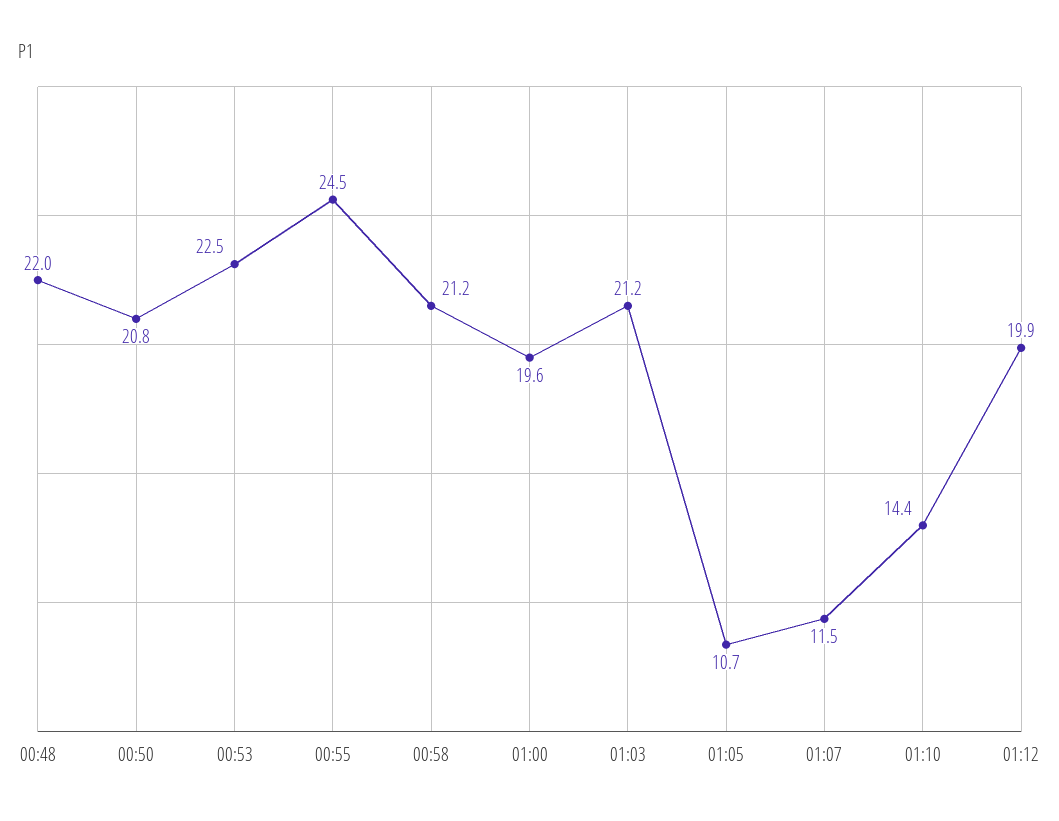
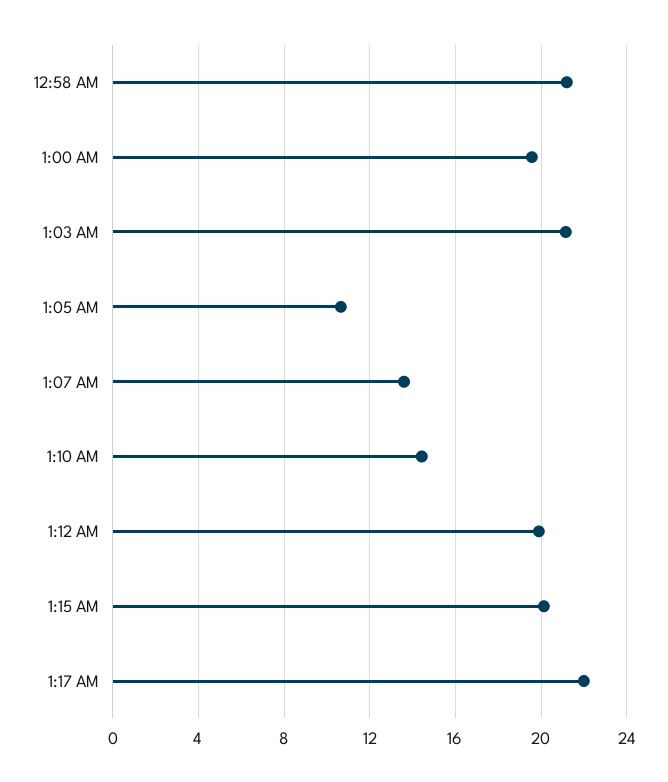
00:48: 22 -> none
00:50: 20.8 -> none
00:53: 22.5 -> none
00:55: 24.5 -> none
01:07: 11.5 -> 13.5
1:15 AM: none -> 20
1:17 AM: none -> 22

